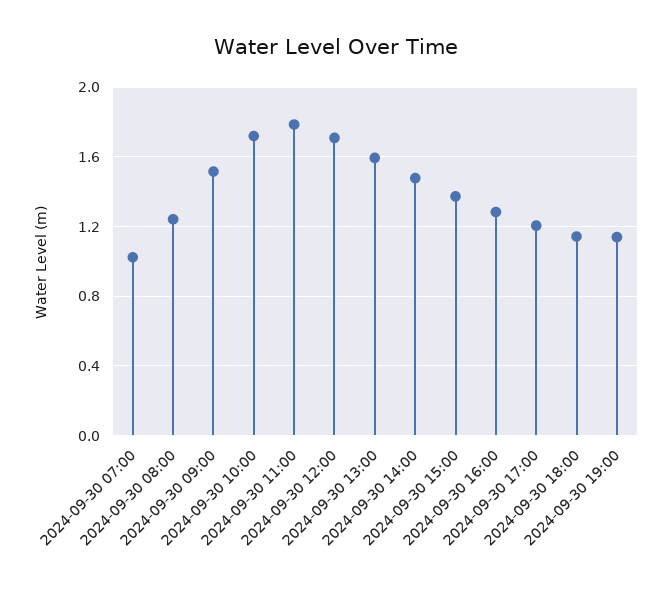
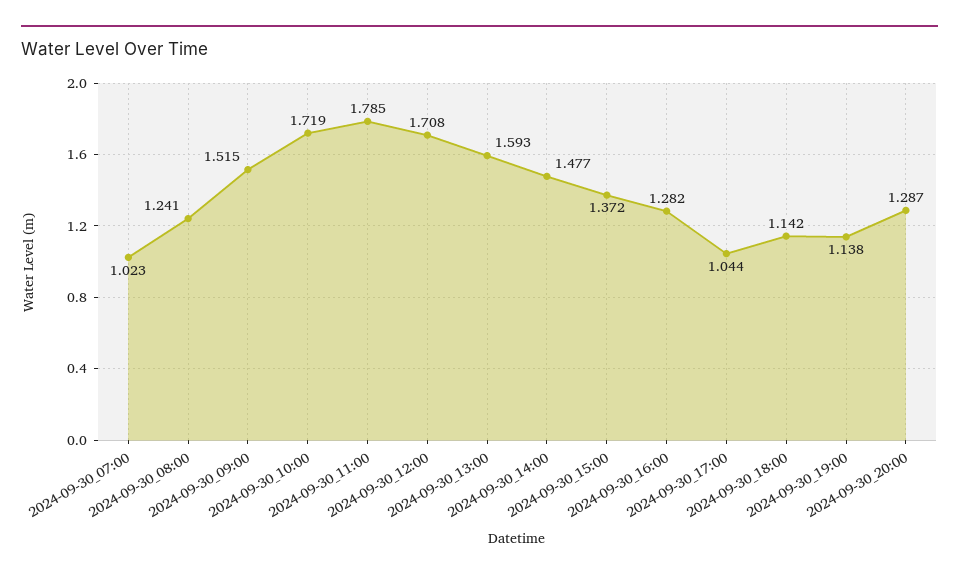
2024-09-30 17:00: 1.2 -> 1.044
2024-09-30_20:00: none -> 1.287

